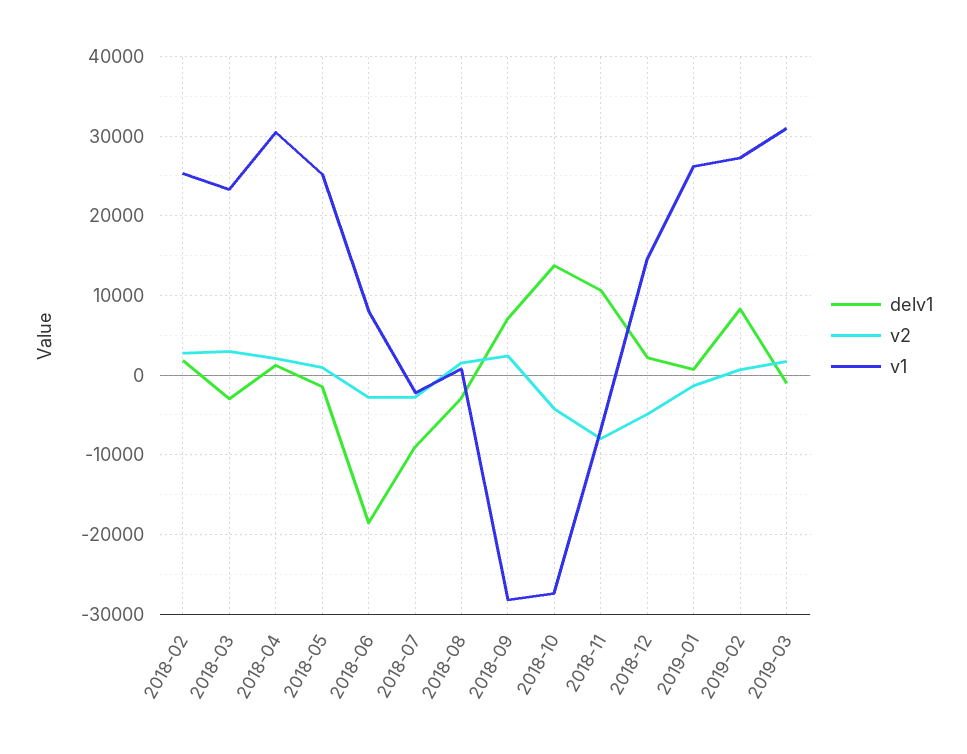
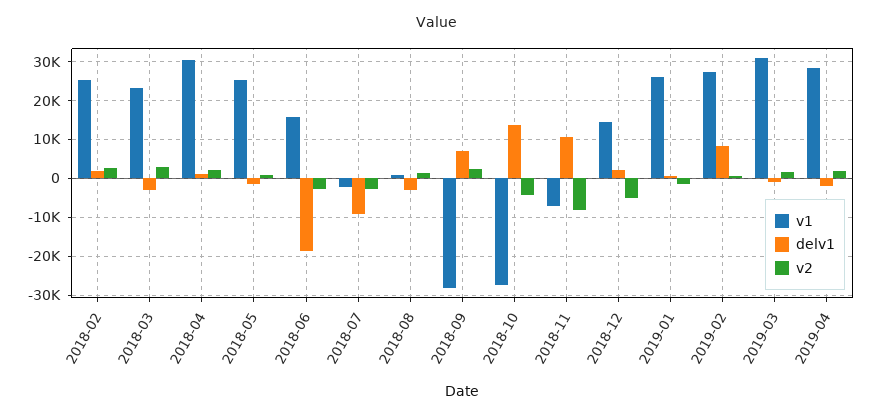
v1, 2018-06: 8000 -> 16000
v1, 2019-04: none -> 28000
delv1, 2019-04: none -> -2000
v2, 2019-04: none -> 2000

